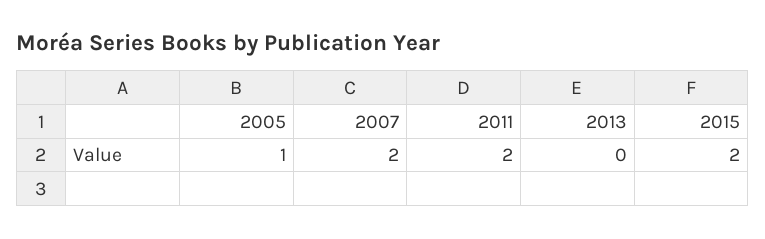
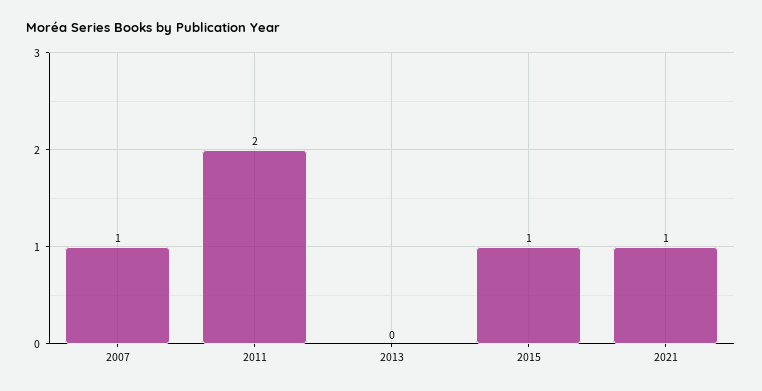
2005: 1 -> none
2007: 2 -> 1
2015: 2 -> 1
2021: none -> 1

